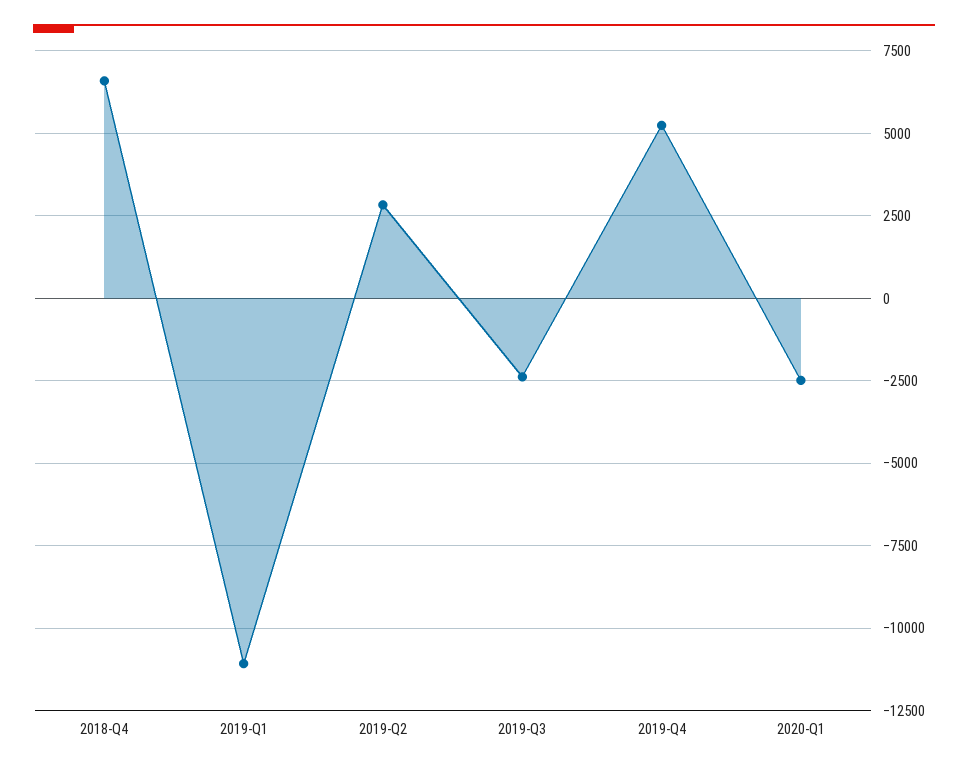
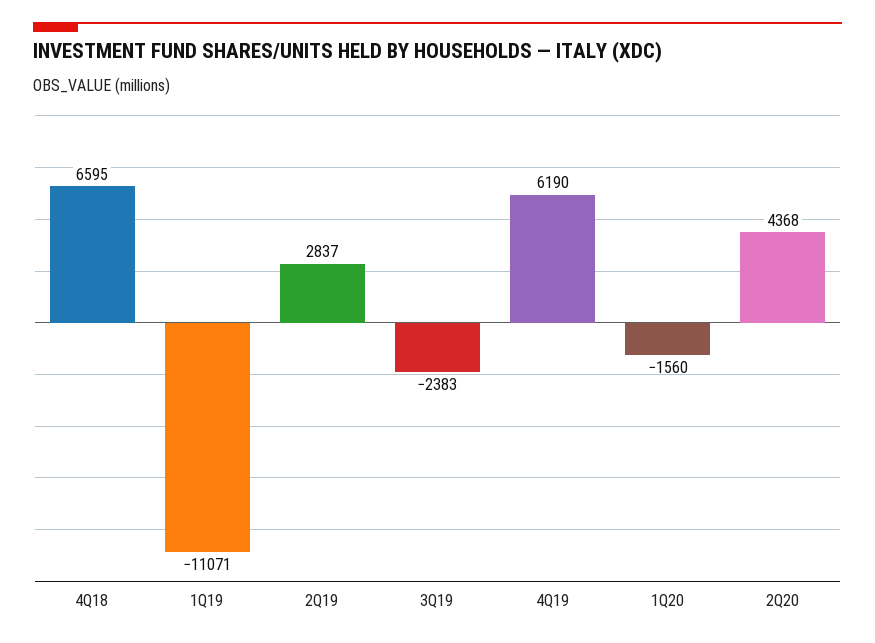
2019-Q4: 5250 -> 6190
2020-Q1: -2500 -> -1560
2Q20: none -> 4368

